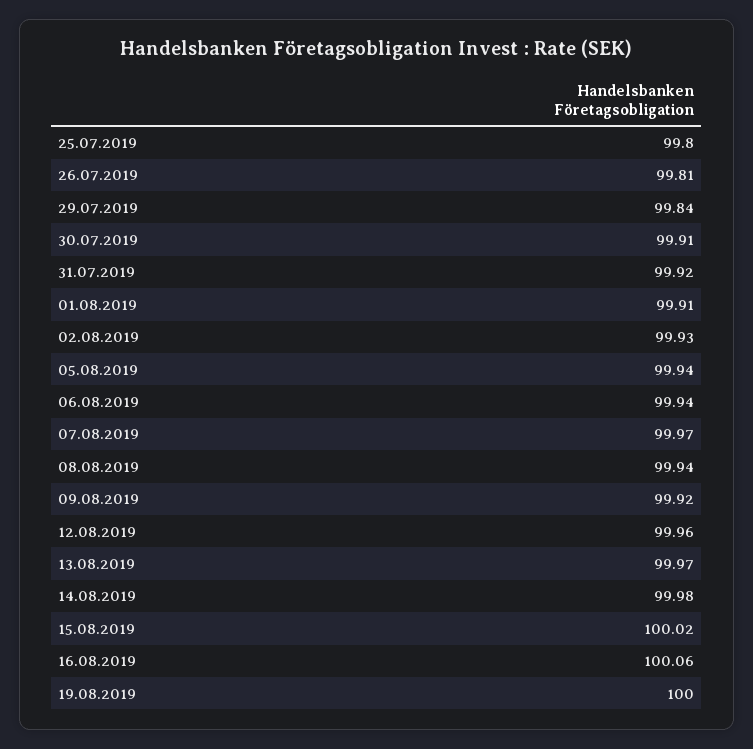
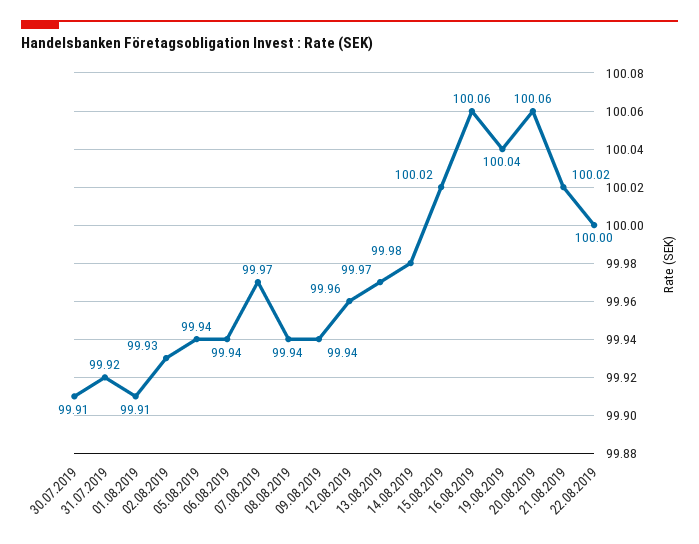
25.07.2019: 99.8 -> none
26.07.2019: 99.81 -> none
29.07.2019: 99.84 -> none
09.08.2019: 99.92 -> 99.94
19.08.2019: 100 -> 100.04
20.08.2019: none -> 100.06
21.08.2019: none -> 100.02
22.08.2019: none -> 100

